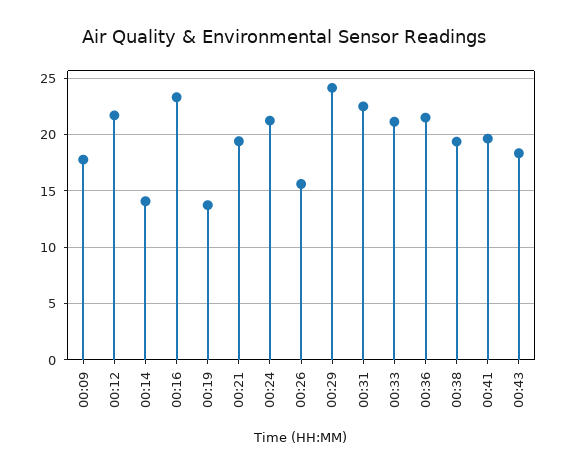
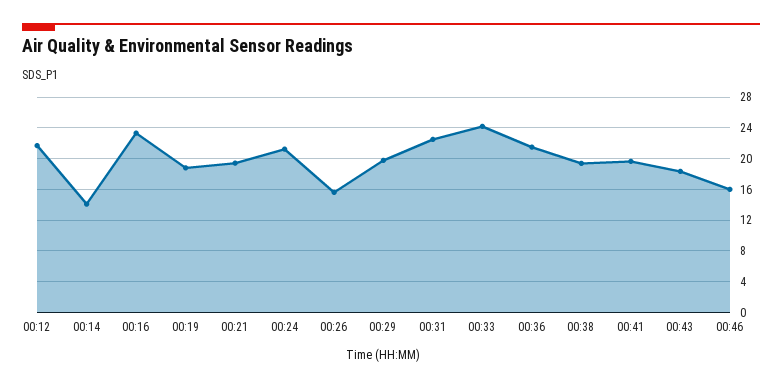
00:09: 18 -> none
00:19: 14 -> 19
00:29: 24 -> 20
00:33: 21 -> 24
00:46: none -> 16

